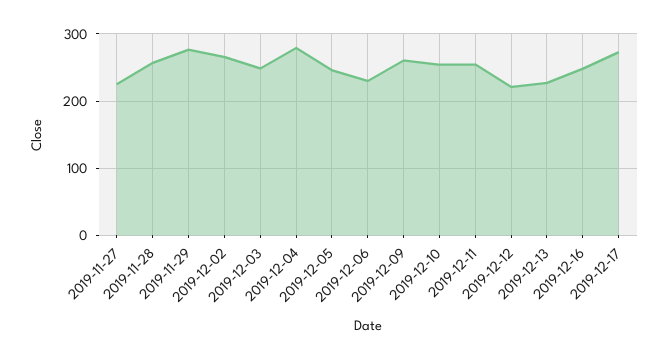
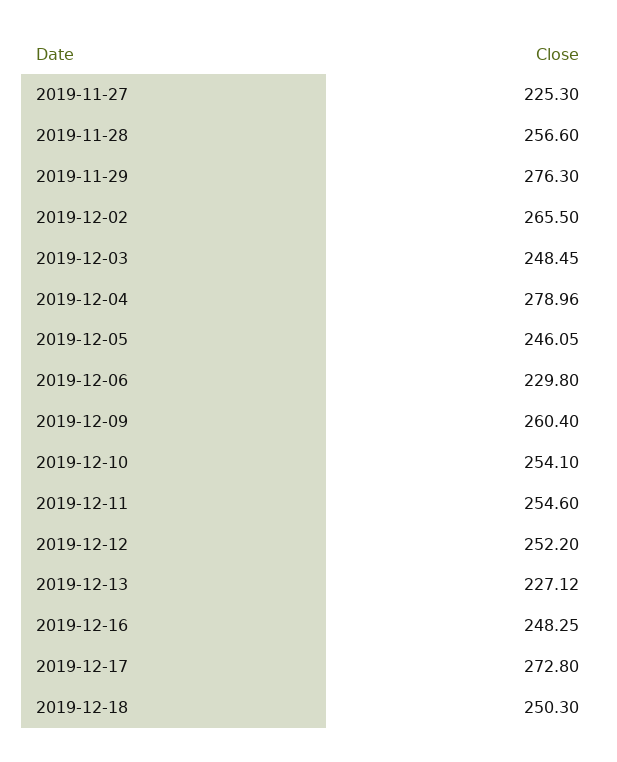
2019-12-12: 220 -> 252.2
2019-12-18: none -> 250.3

